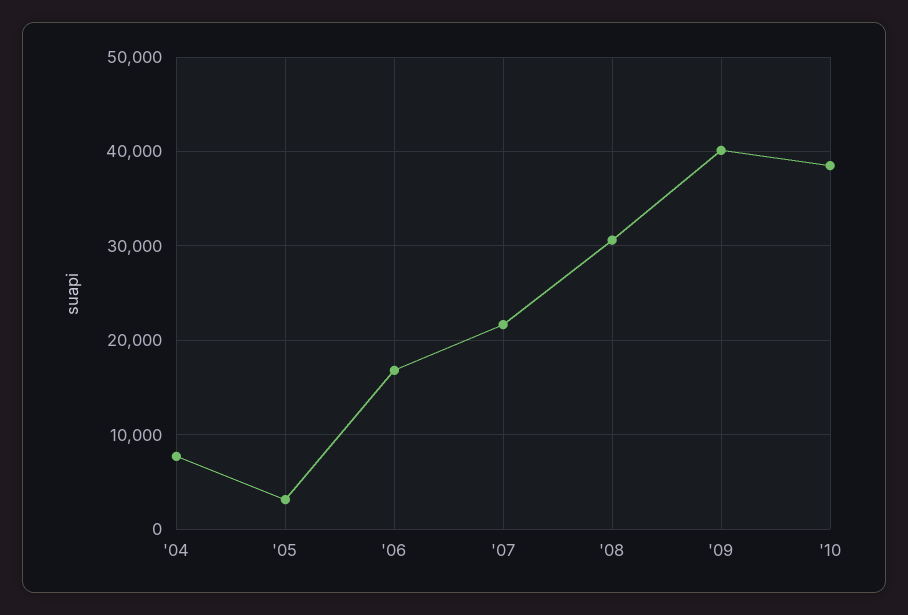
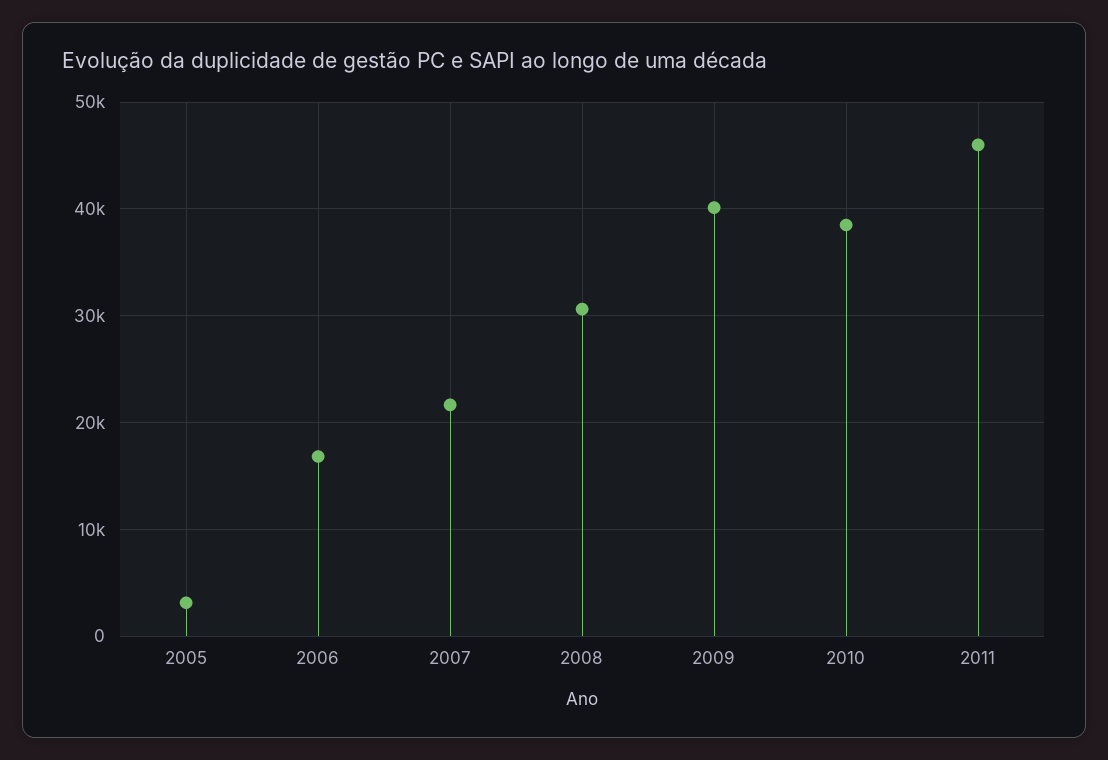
'04: 8000 -> none
2011: none -> 46000

